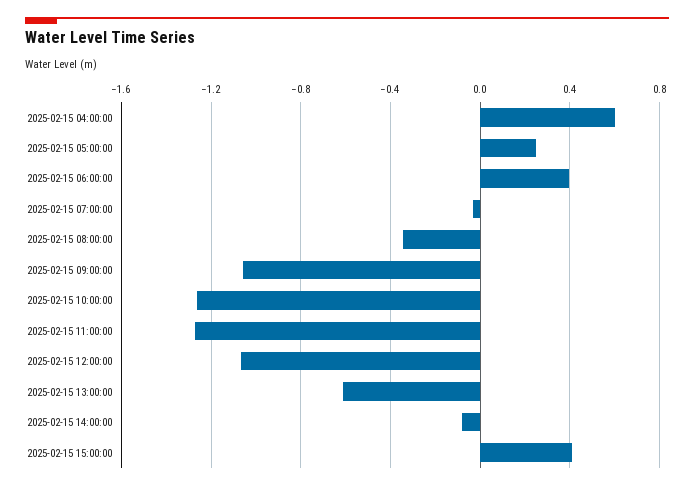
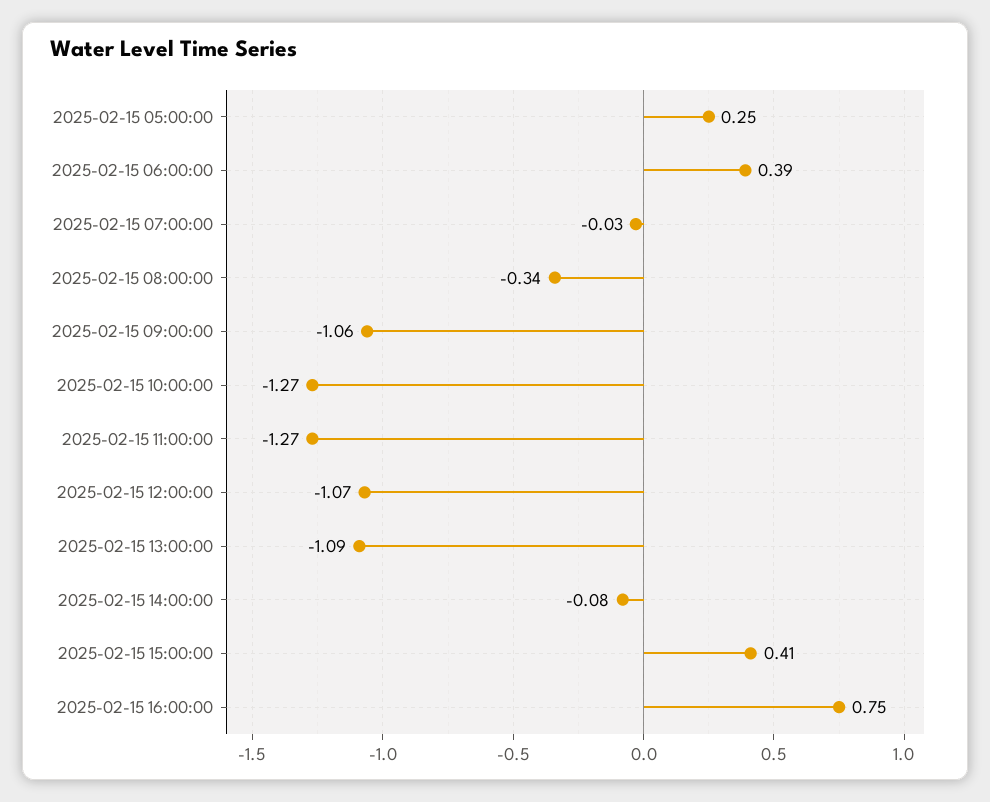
2025-02-15 04:00:00: 0.6 -> none
2025-02-15 13:00:00: -0.6 -> -1.09
2025-02-15 16:00:00: none -> 0.75

